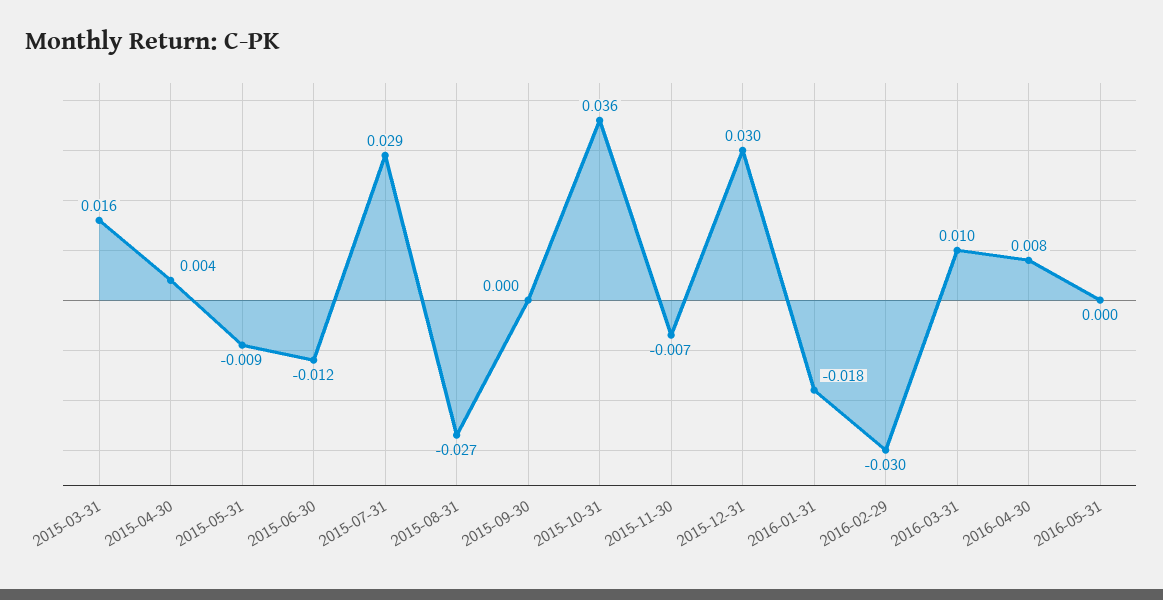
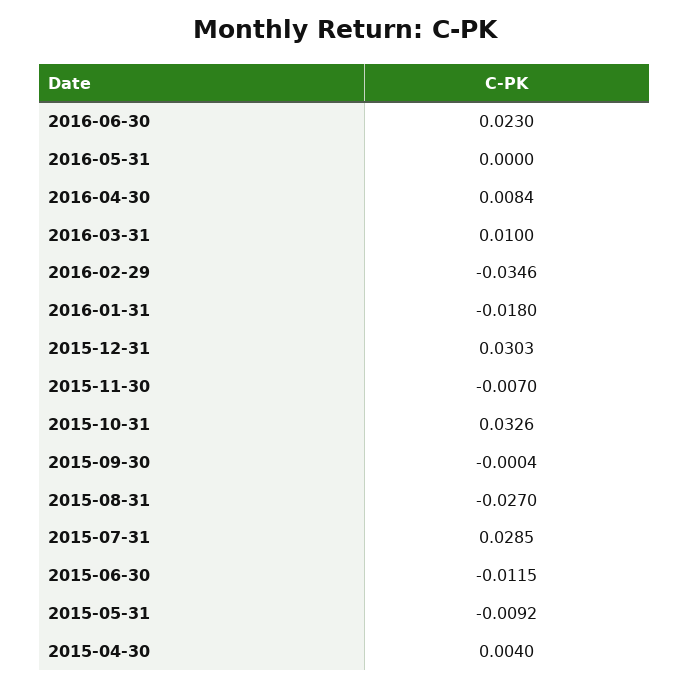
2015-03-31: 0.016 -> none
2015-10-31: 0.036 -> 0.0326
2016-02-29: -0.03 -> -0.0346
2016-06-30: none -> 0.023

